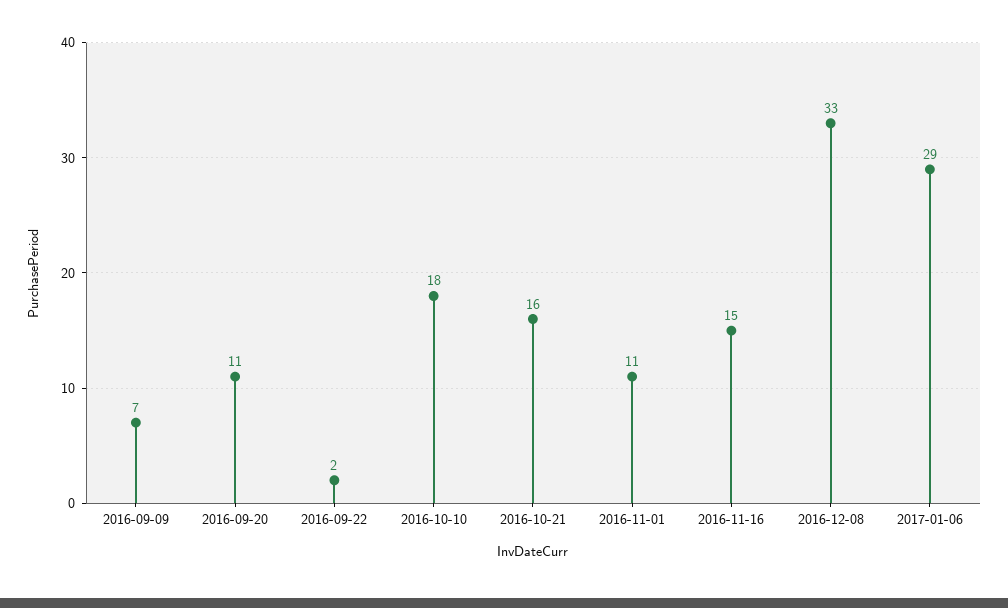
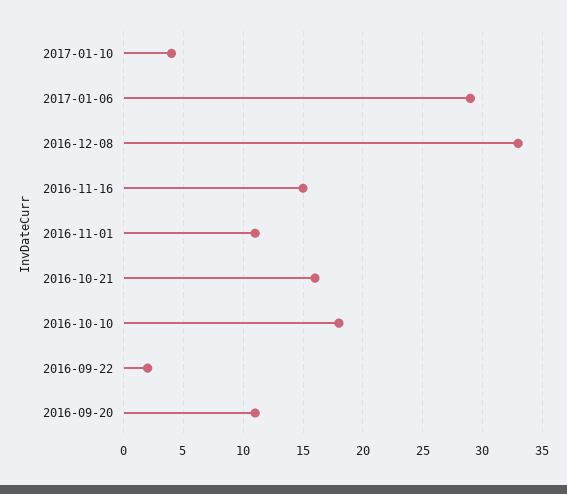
2016-09-09: 7 -> none
2017-01-10: none -> 4

